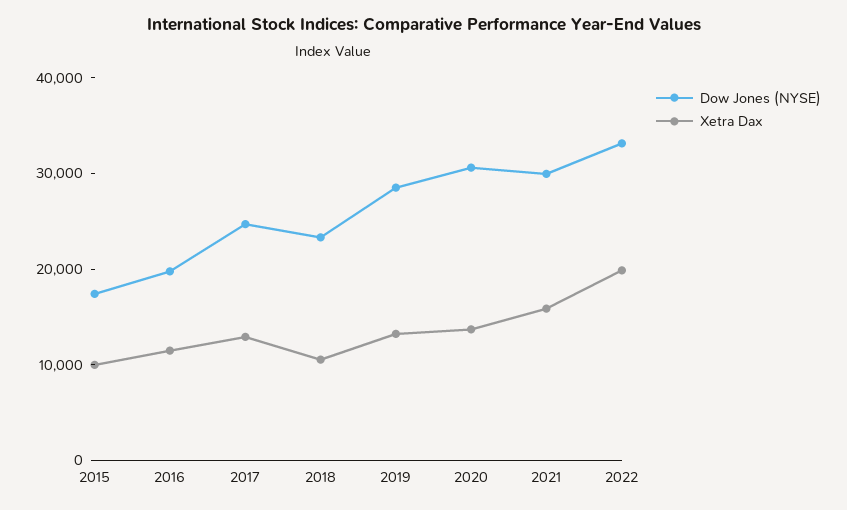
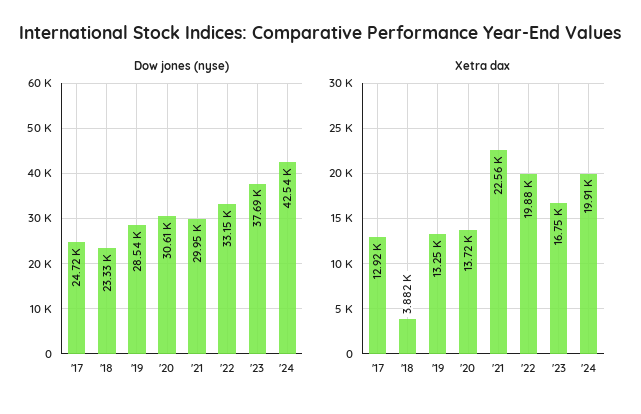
Dow Jones (NYSE), 2015: 18000 -> none
Xetra Dax, 2015: 10000 -> none
Dow Jones (NYSE), 2016: 20000 -> none
Xetra Dax, 2016: 12000 -> none
Xetra Dax, 2018: 10000 -> 3882
Xetra Dax, 2021: 16000 -> 22560
Dow Jones (NYSE), '23: none -> 37690
Dow Jones (NYSE), '24: none -> 42540
Xetra Dax, '23: none -> 16750
Xetra Dax, '24: none -> 19910

